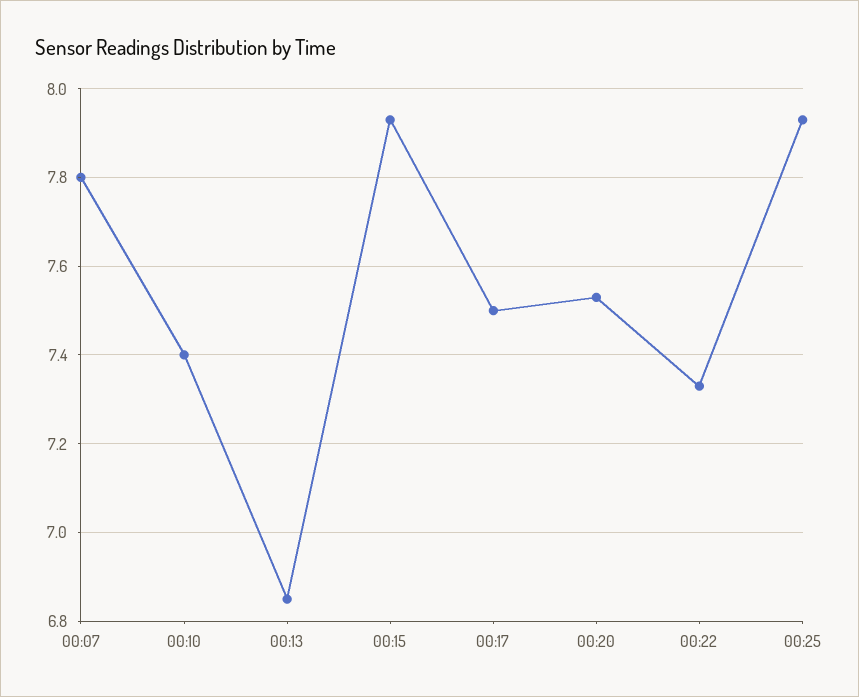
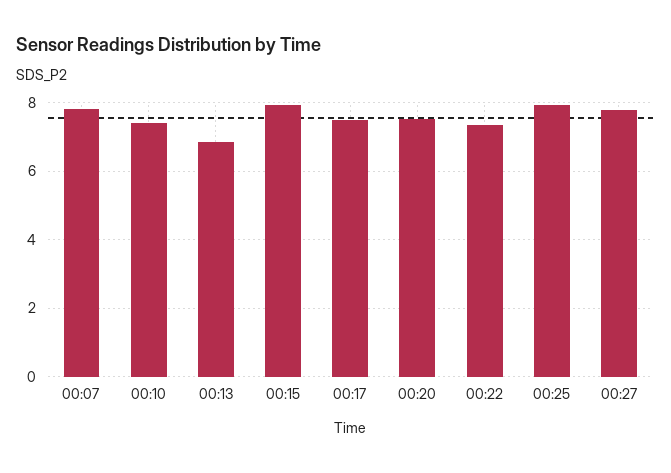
00:27: none -> 7.8

